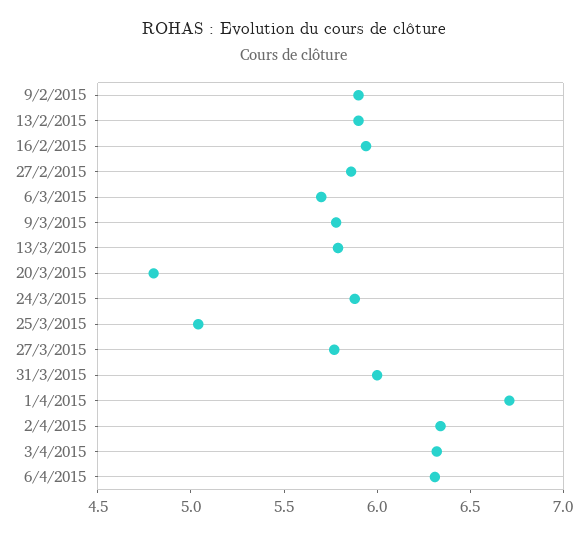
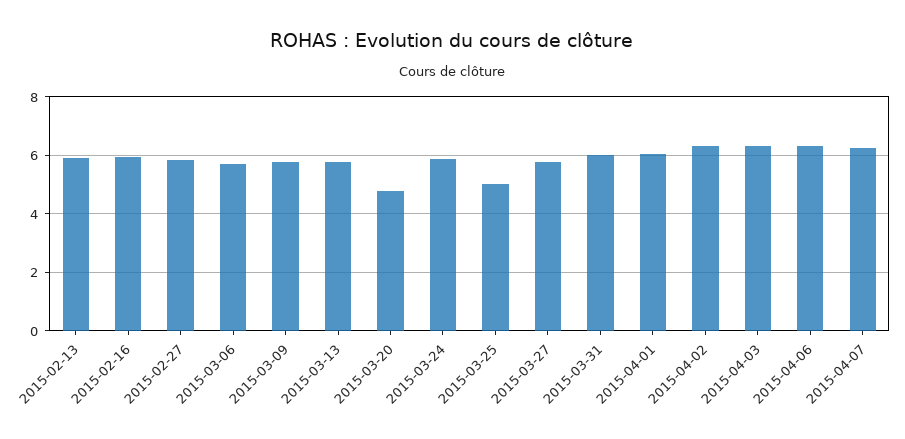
9/2/2015: 5.9 -> none
1/4/2015: 6.7 -> 6
2015-04-07: none -> 6.25

